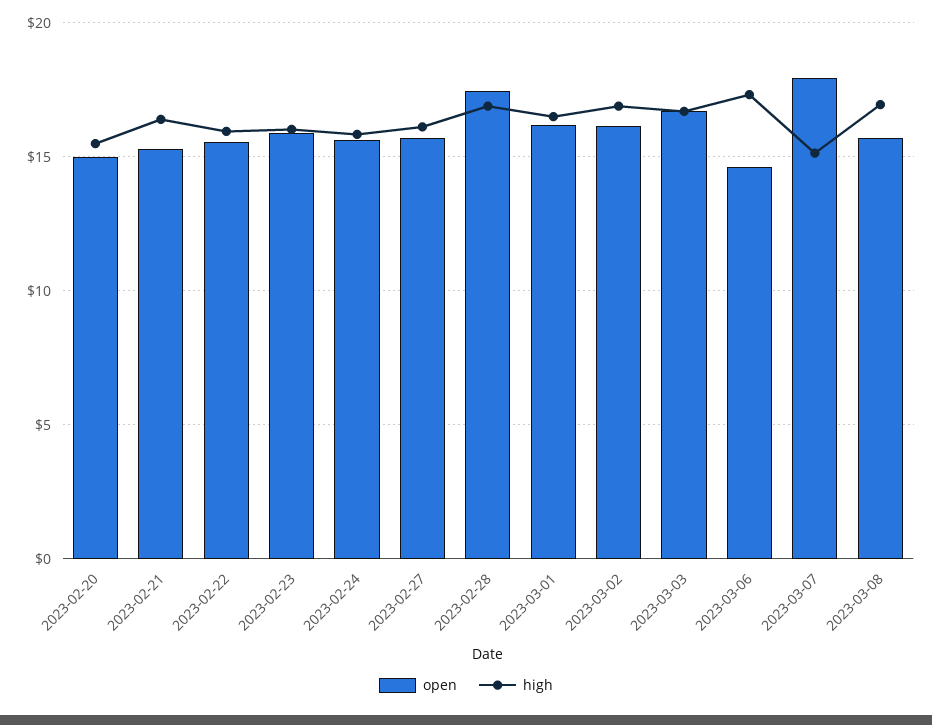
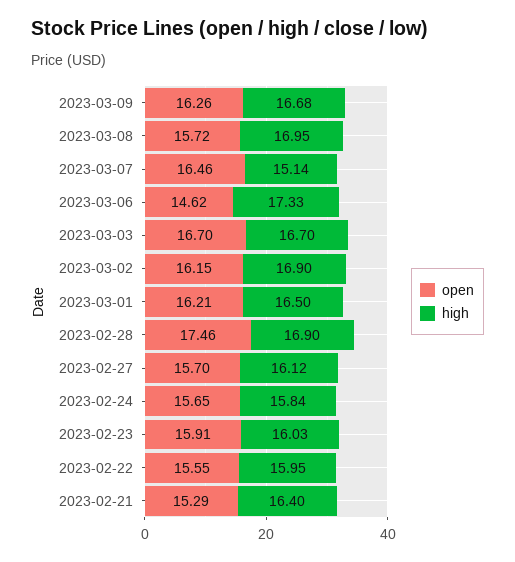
open, 2023-02-20: 15 -> none
high, 2023-02-20: 15.5 -> none
open, 2023-03-07: 18 -> 16.46
open, 2023-03-09: none -> 16.26
high, 2023-03-09: none -> 16.68

